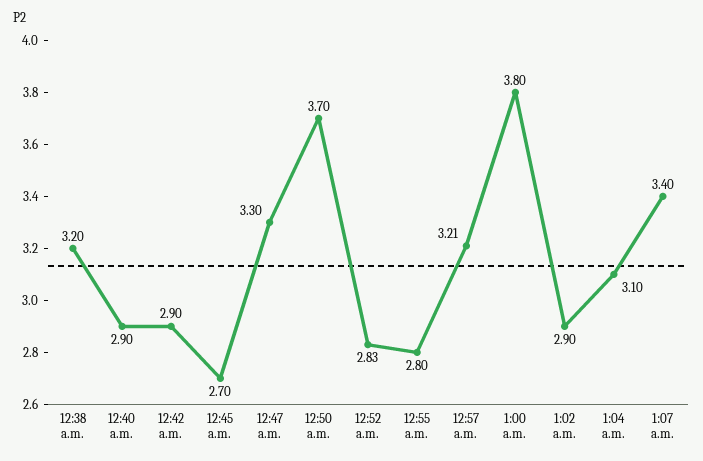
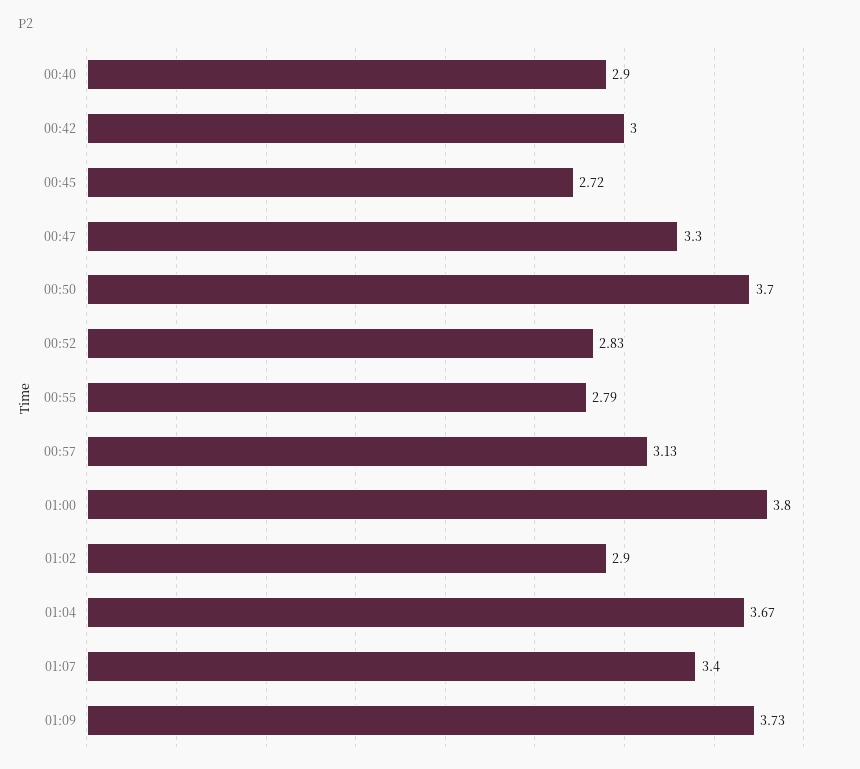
12:38 a.m.: 3.2 -> none
12:42 a.m.: 2.9 -> 3
12:45 a.m.: 2.7 -> 2.72
12:55 a.m.: 2.8 -> 2.79
12:57 a.m.: 3.21 -> 3.13
1:04 a.m.: 3.1 -> 3.67
01:09: none -> 3.73

